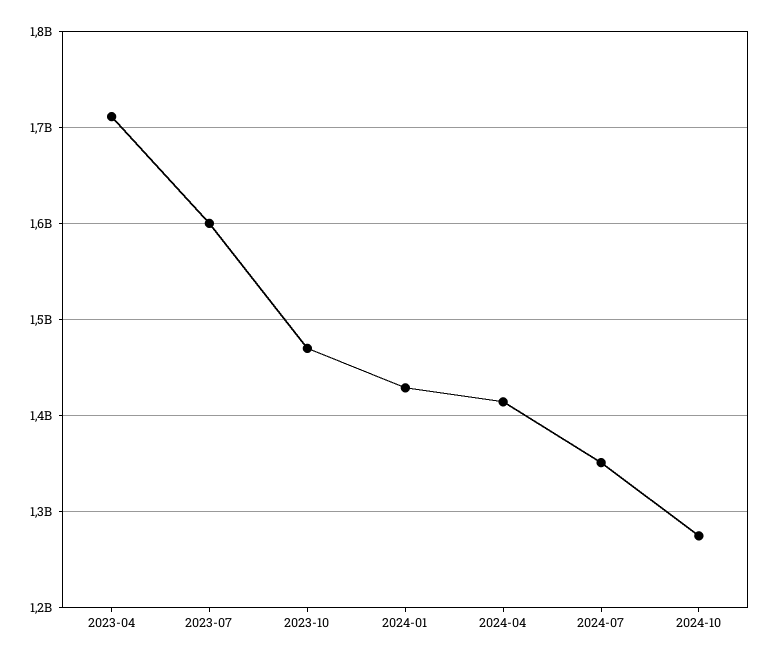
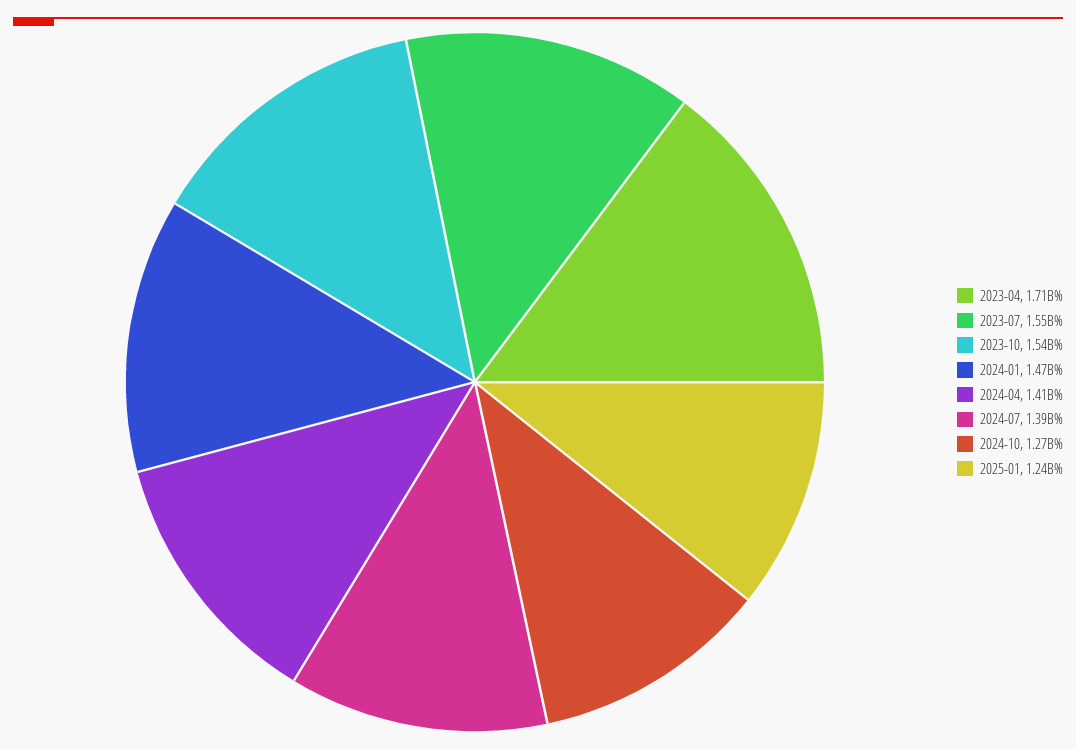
2023-07: 1600000000 -> 1550000000
2023-10: 1470000000 -> 1540000000
2024-01: 1430000000 -> 1470000000
2024-07: 1350000000 -> 1390000000
2025-01: none -> 1240000000

